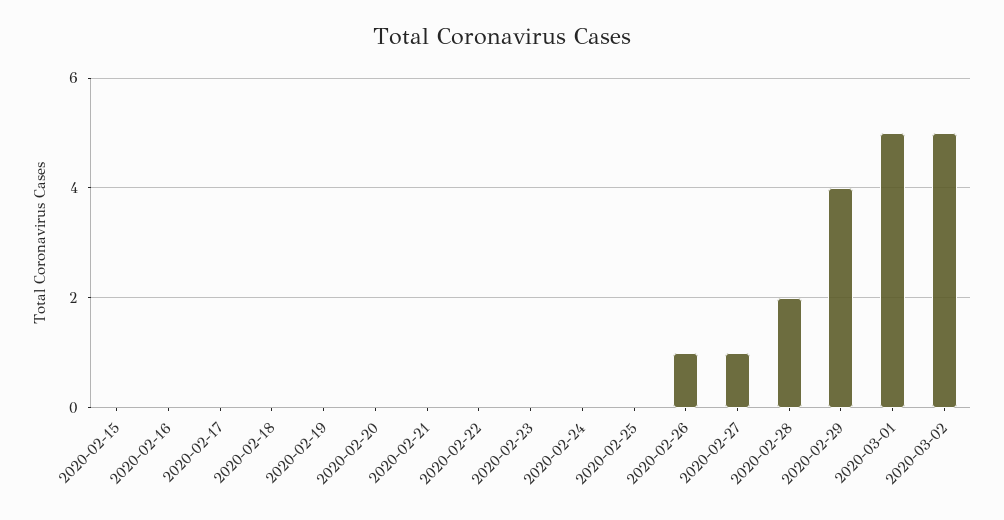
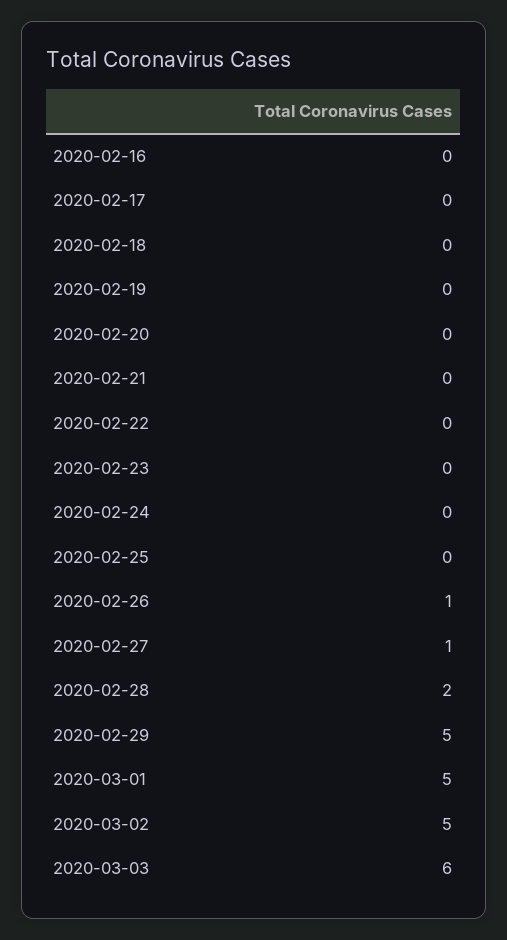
2020-02-15: 0 -> none
2020-02-29: 4 -> 5
2020-03-03: none -> 6

